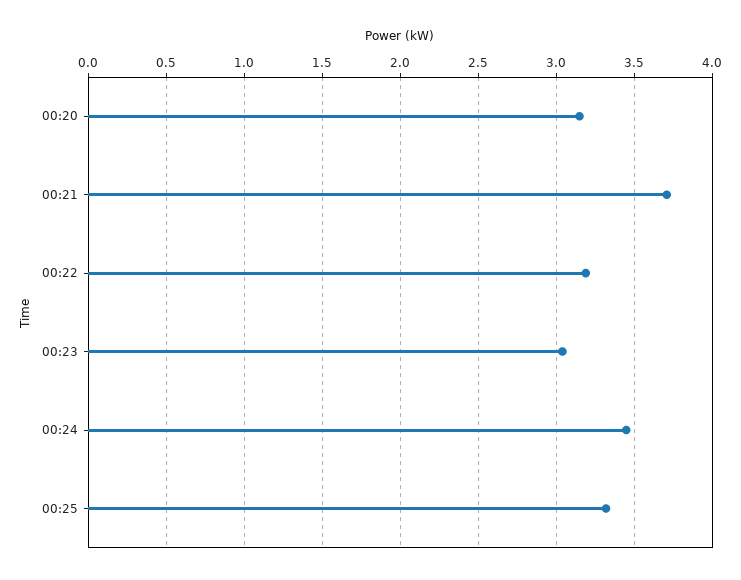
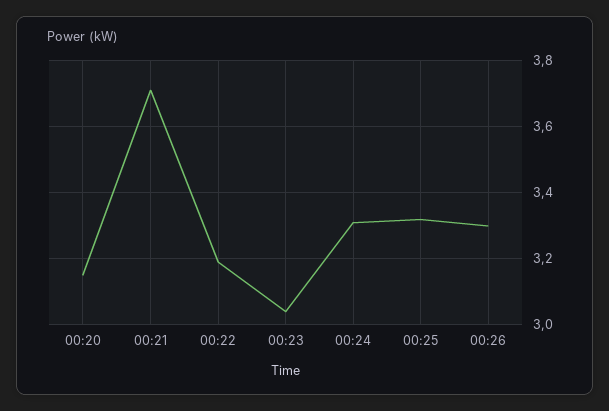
00:24: 3.45 -> 3.3
00:26: none -> 3.3

